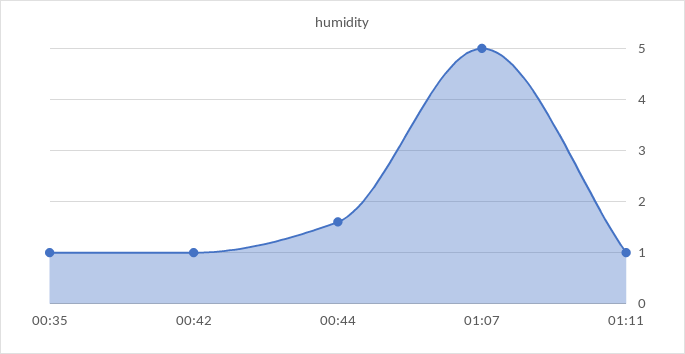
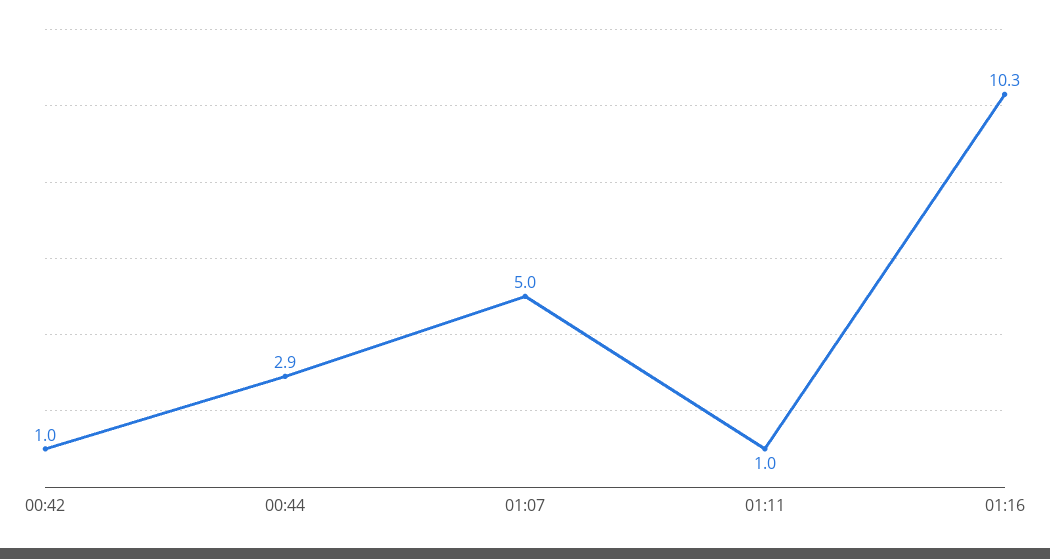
00:35: 1 -> none
00:44: 1.5 -> 2.9
01:16: none -> 10.3

